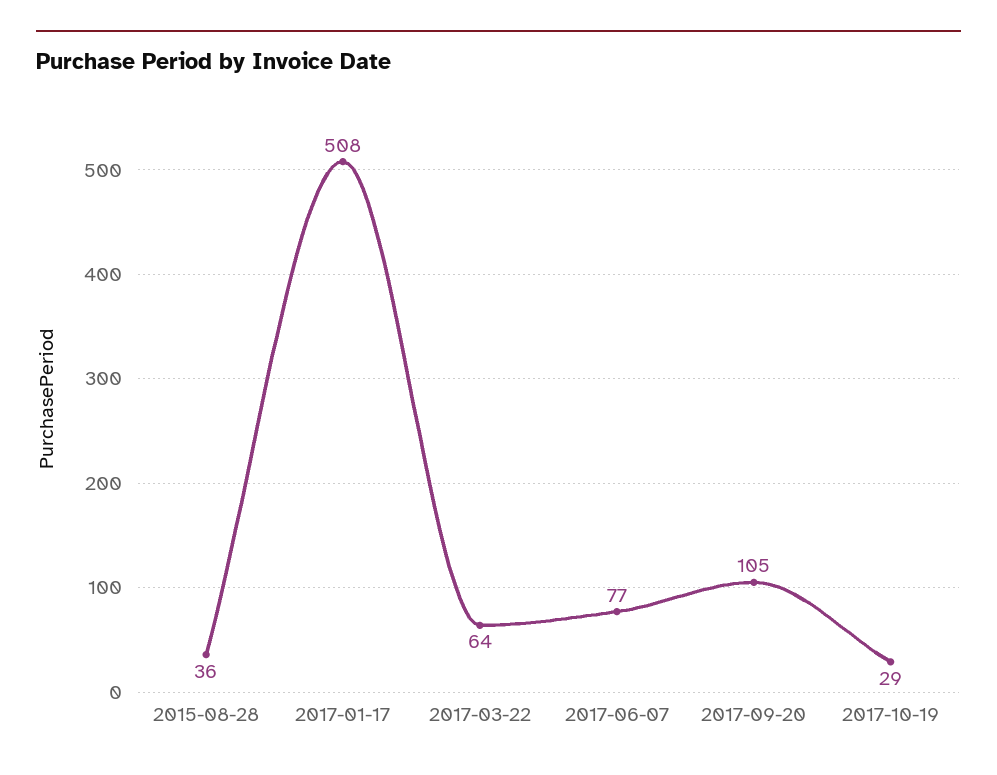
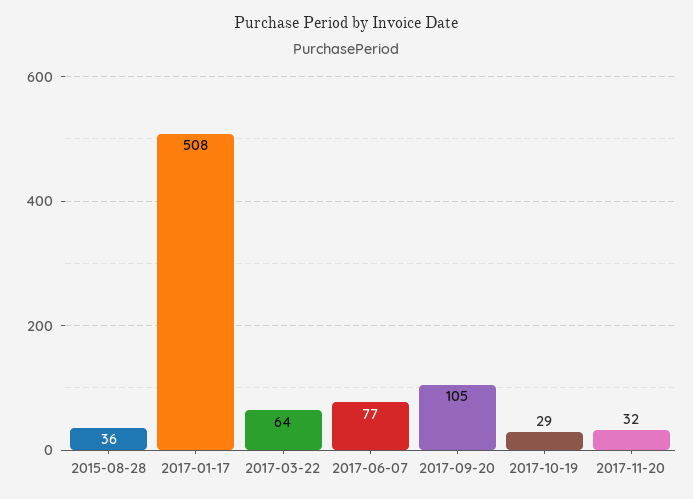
2017-11-20: none -> 32

